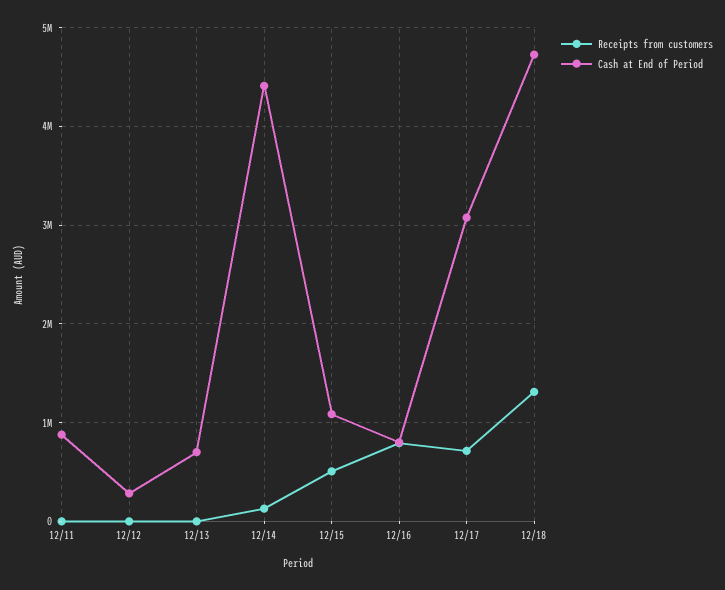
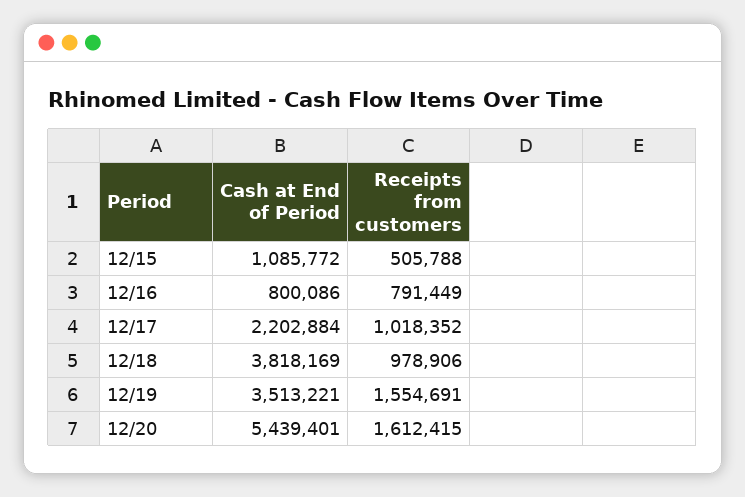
Receipts from customers, 12/11: 0 -> none
Cash at End of Period, 12/11: 900000 -> none
Receipts from customers, 12/12: 0 -> none
Cash at End of Period, 12/12: 300000 -> none
Receipts from customers, 12/13: 0 -> none
Cash at End of Period, 12/13: 700000 -> none
Receipts from customers, 12/14: 100000 -> none
Cash at End of Period, 12/14: 4400000 -> none
Receipts from customers, 12/17: 700000 -> 1018352
Cash at End of Period, 12/17: 3100000 -> 2202884
Receipts from customers, 12/18: 1300000 -> 978906
Cash at End of Period, 12/18: 4700000 -> 3818169
Cash at End of Period, 12/19: none -> 3513221
Receipts from customers, 12/19: none -> 1554691
Cash at End of Period, 12/20: none -> 5439401
Receipts from customers, 12/20: none -> 1612415

